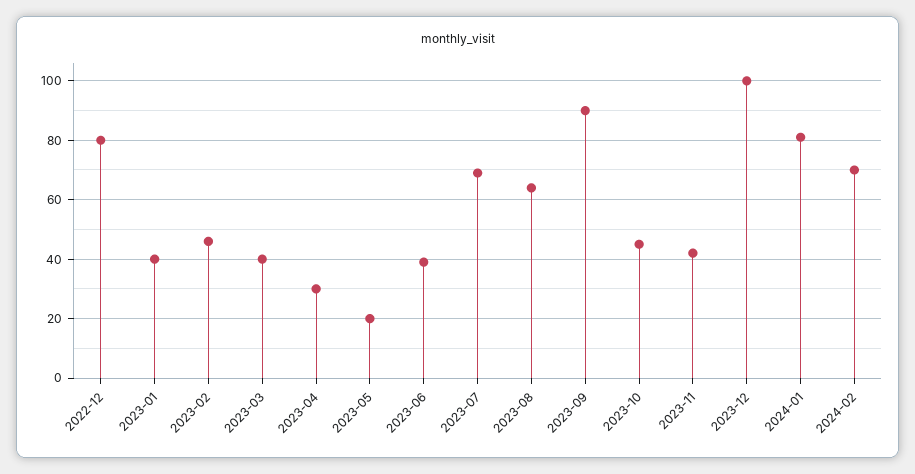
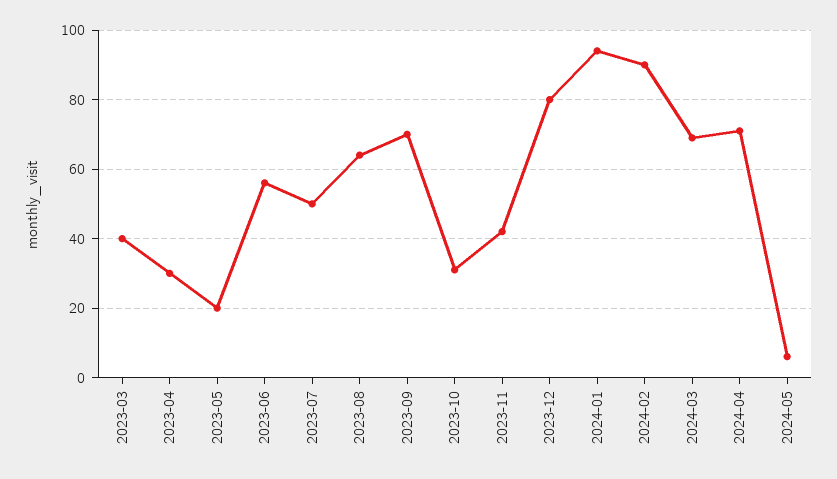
2022-12: 80 -> none
2023-01: 40 -> none
2023-02: 45 -> none
2023-06: 40 -> 55
2023-07: 70 -> 50
2023-09: 90 -> 70
2023-10: 45 -> 30
2023-12: 100 -> 80
2024-01: 80 -> 95
2024-02: 70 -> 90
2024-03: none -> 70
2024-04: none -> 70
2024-05: none -> 5

